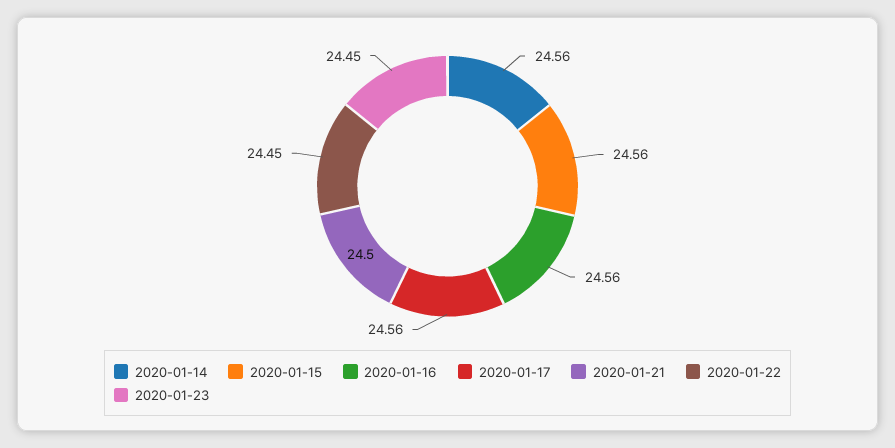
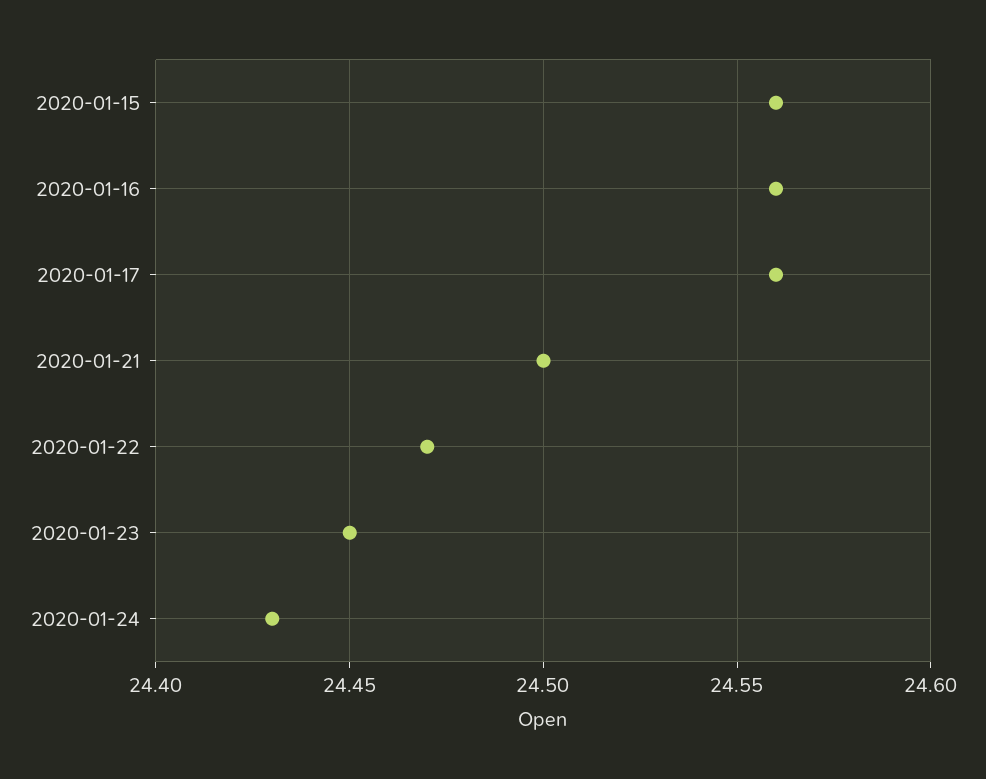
2020-01-14: 24.56 -> none
2020-01-22: 24.45 -> 24.47
2020-01-24: none -> 24.43

